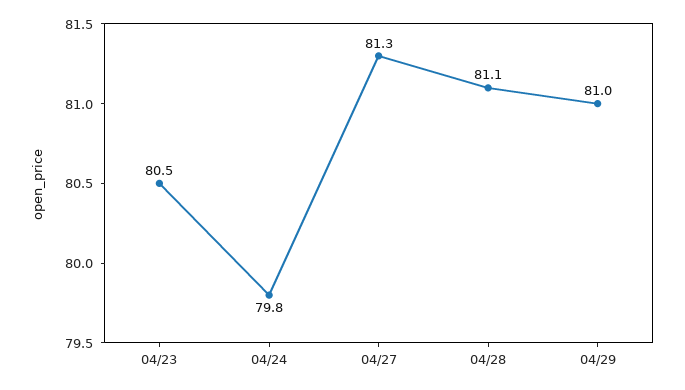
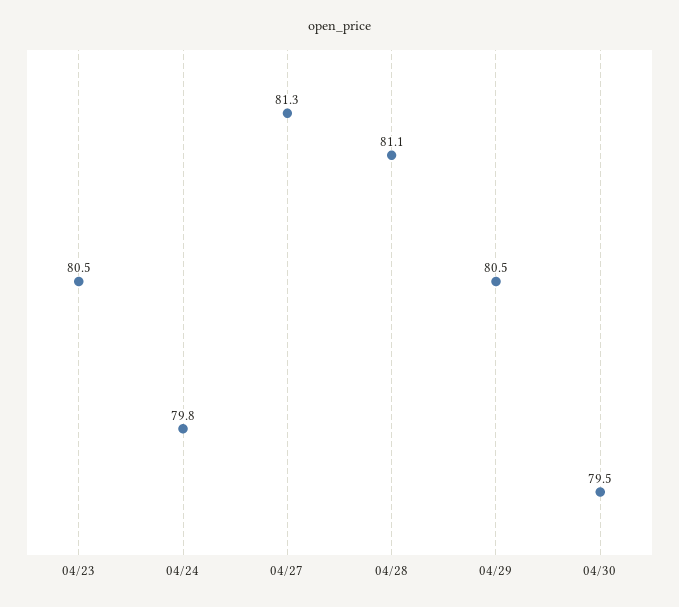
04/29: 81 -> 80.5
04/30: none -> 79.5

